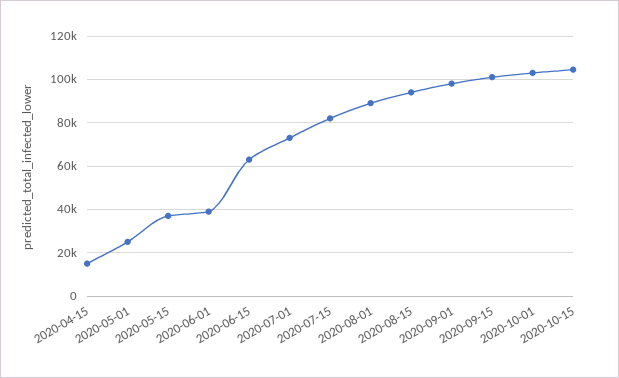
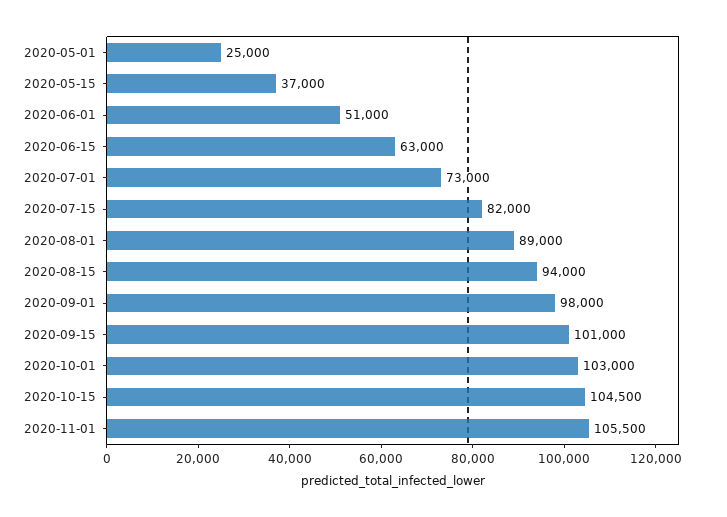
2020-04-15: 15000 -> none
2020-06-01: 40000 -> 51000
2020-11-01: none -> 105500

